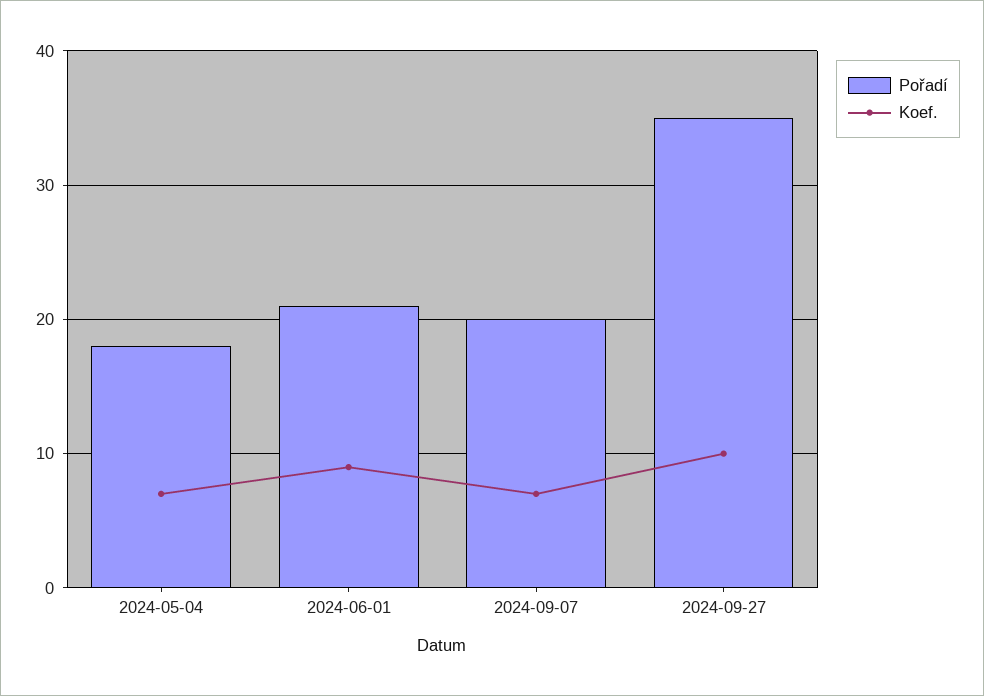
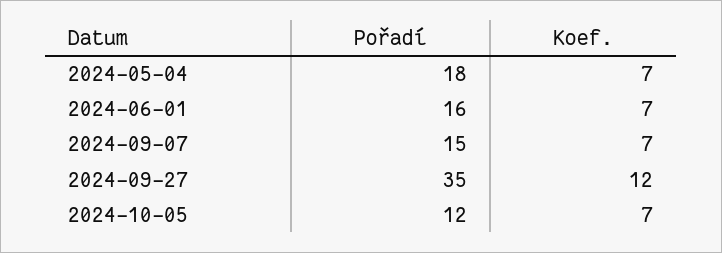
Pořadí, 2024-06-01: 21 -> 16
Koef., 2024-06-01: 9 -> 7
Pořadí, 2024-09-07: 20 -> 15
Koef., 2024-09-27: 10 -> 12
Pořadí, 2024-10-05: none -> 12
Koef., 2024-10-05: none -> 7

